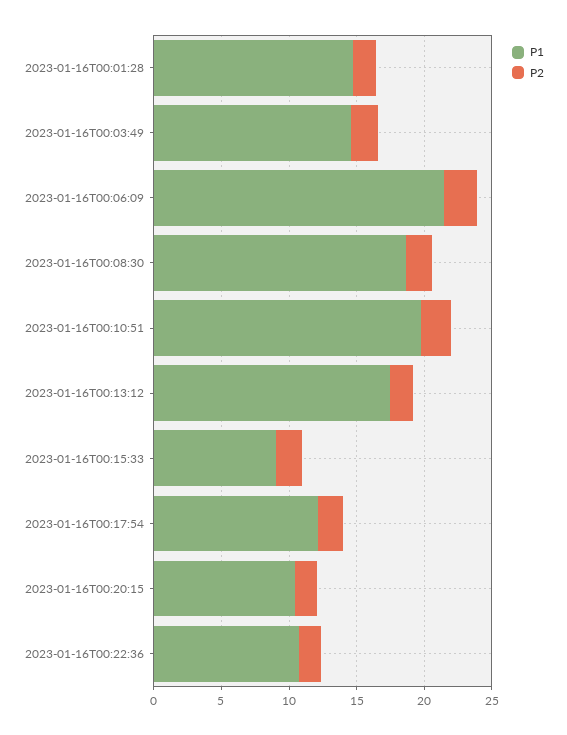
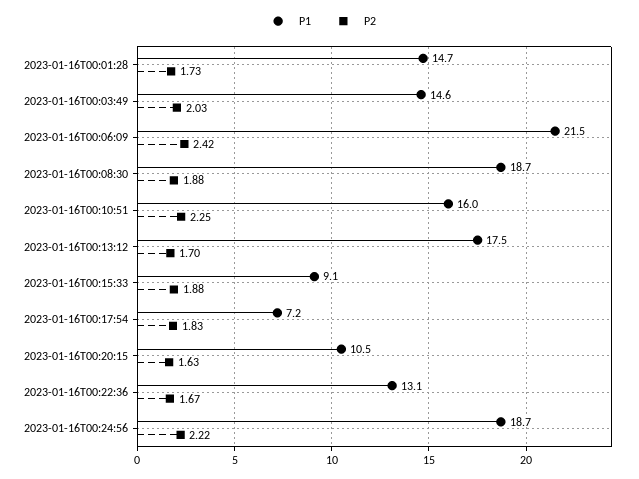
P1, 2023-01-16T00:10:51: 20 -> 16
P1, 2023-01-16T00:17:54: 12 -> 7.2
P1, 2023-01-16T00:22:36: 11 -> 13.1
P1, 2023-01-16T00:24:56: none -> 18.7
P2, 2023-01-16T00:24:56: none -> 2.22

